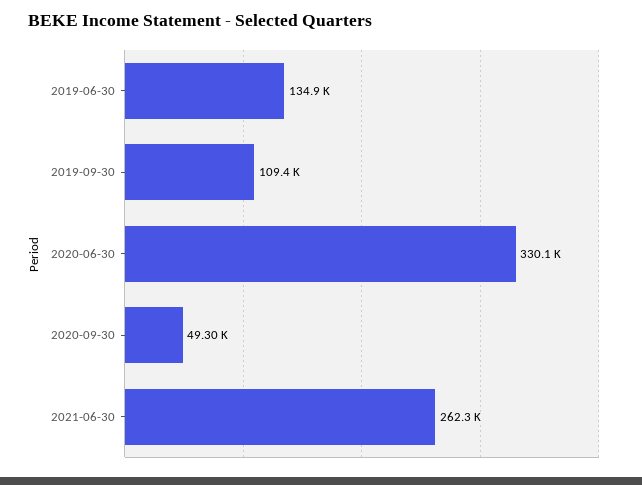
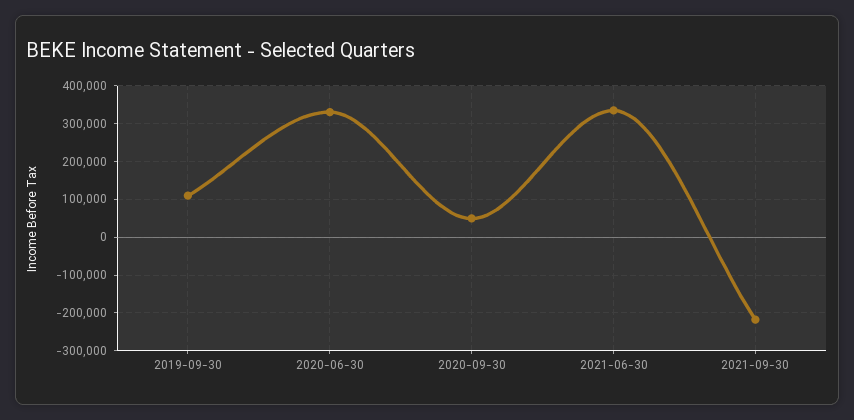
2019-06-30: 134900 -> none
2021-06-30: 262300 -> 340000
2021-09-30: none -> -220000

